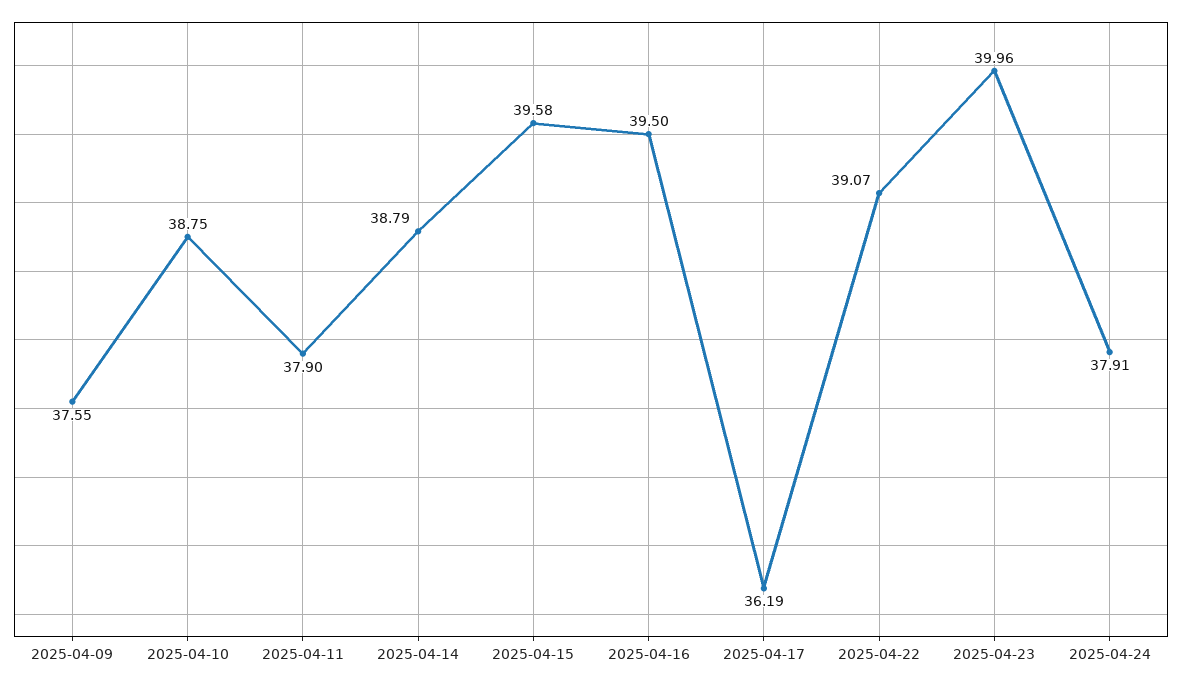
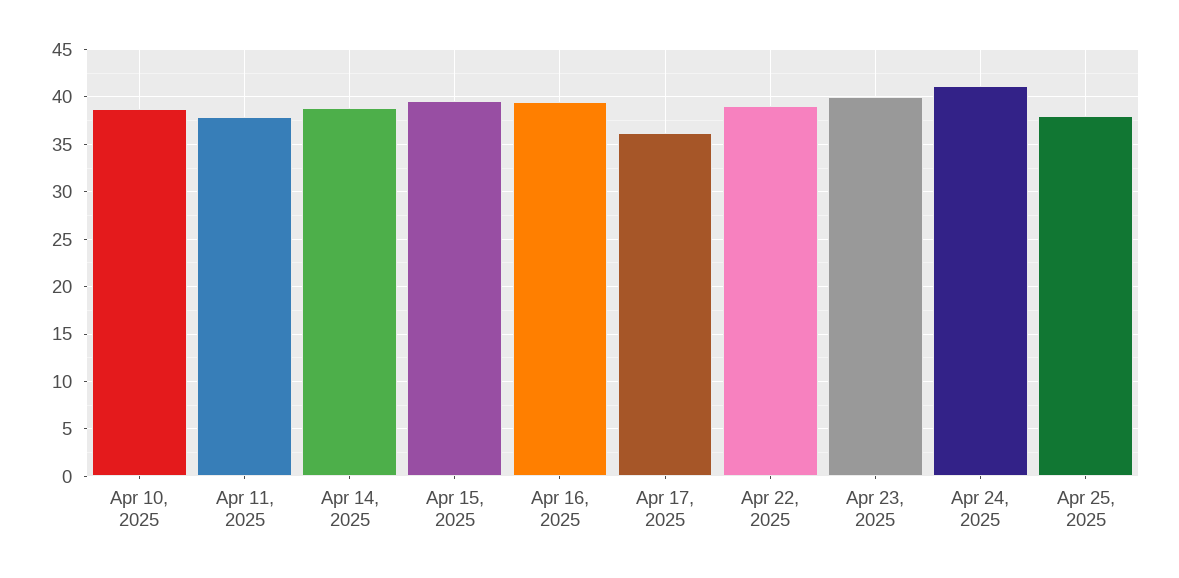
2025-04-09: 37.55 -> none
2025-04-24: 37.91 -> 41
Apr 25, 2025: none -> 38

